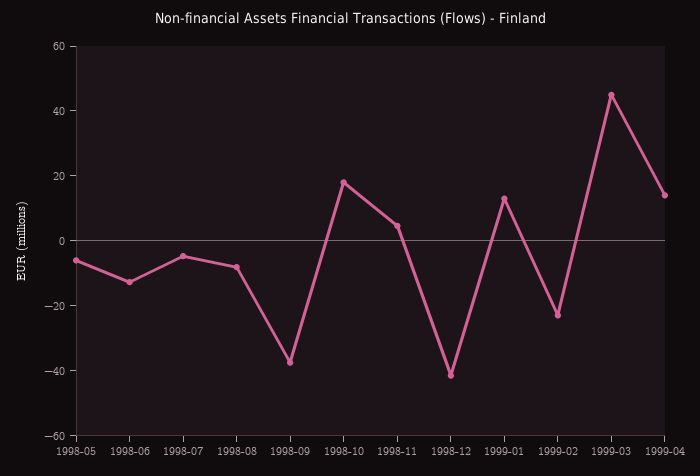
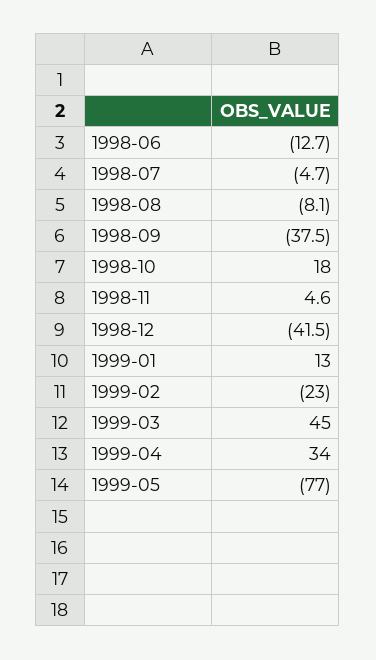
1998-05: -5 -> none
1999-04: 15 -> 34
1999-05: none -> -77

